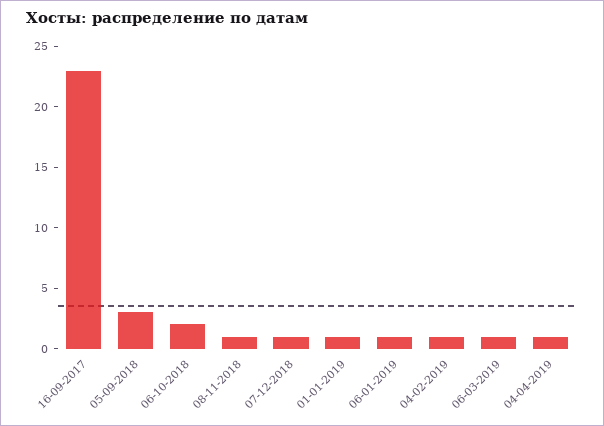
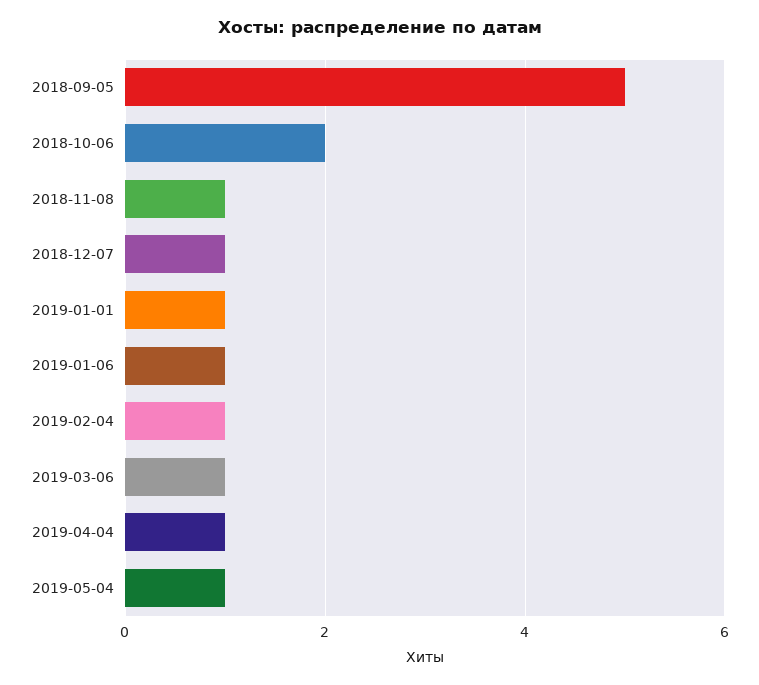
16-09-2017: 23 -> none
05-09-2018: 3 -> 5
2019-05-04: none -> 1

